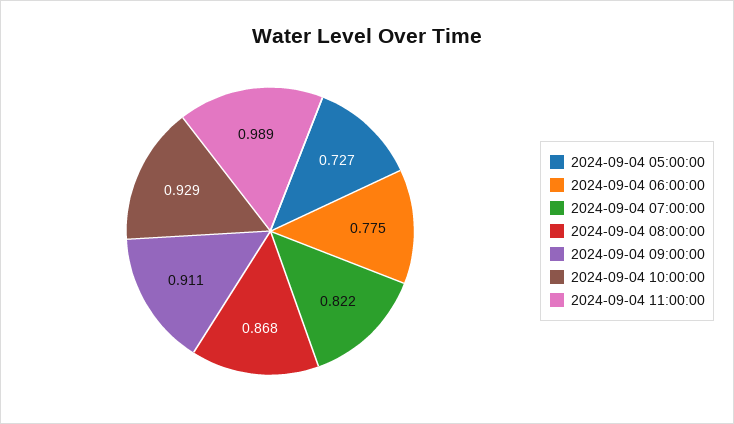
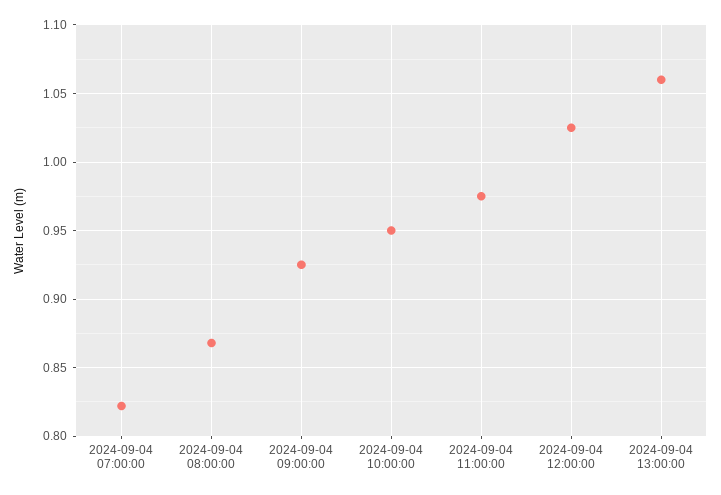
2024-09-04 05:00:00: 0.727 -> none
2024-09-04 06:00:00: 0.775 -> none
2024-09-04 09:00:00: 0.911 -> 0.925
2024-09-04 10:00:00: 0.929 -> 0.95
2024-09-04 11:00:00: 0.989 -> 0.975
2024-09-04 12:00:00: none -> 1.025
2024-09-04 13:00:00: none -> 1.06

